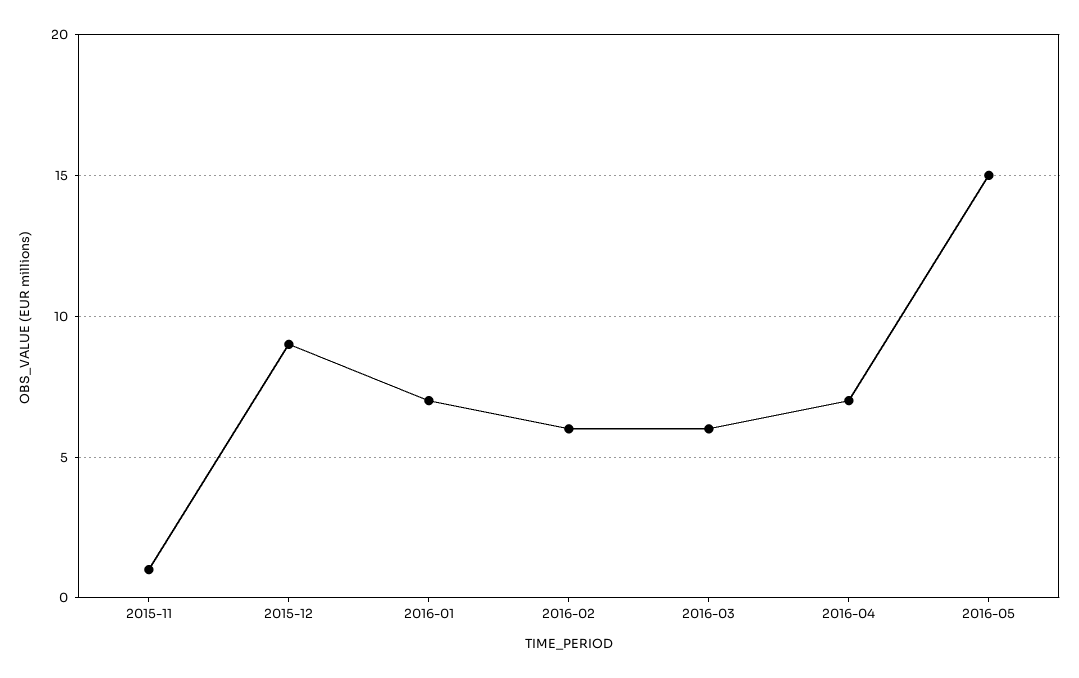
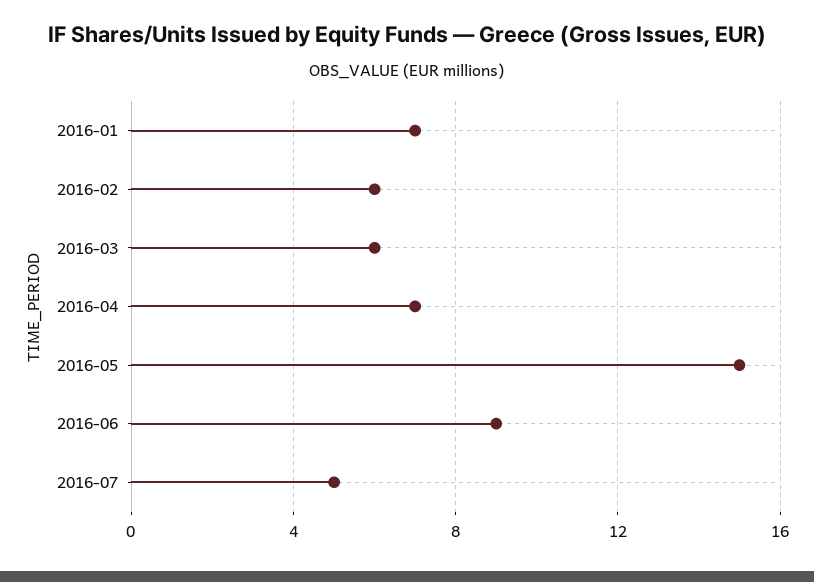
2015-11: 1 -> none
2015-12: 9 -> none
2016-06: none -> 9
2016-07: none -> 5

